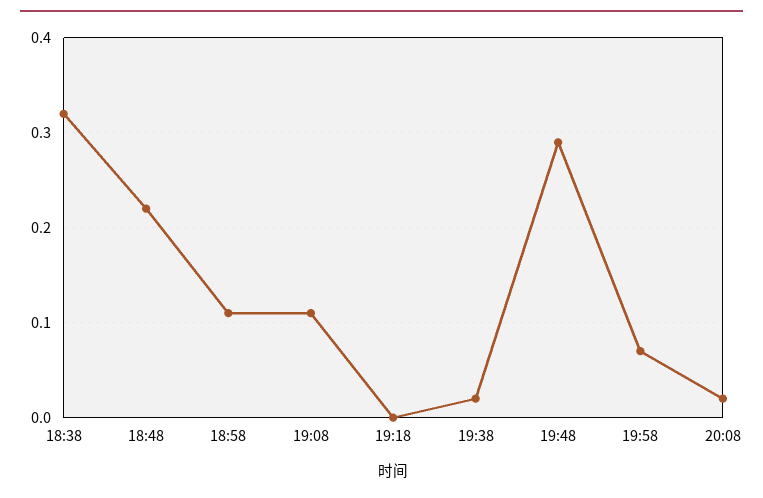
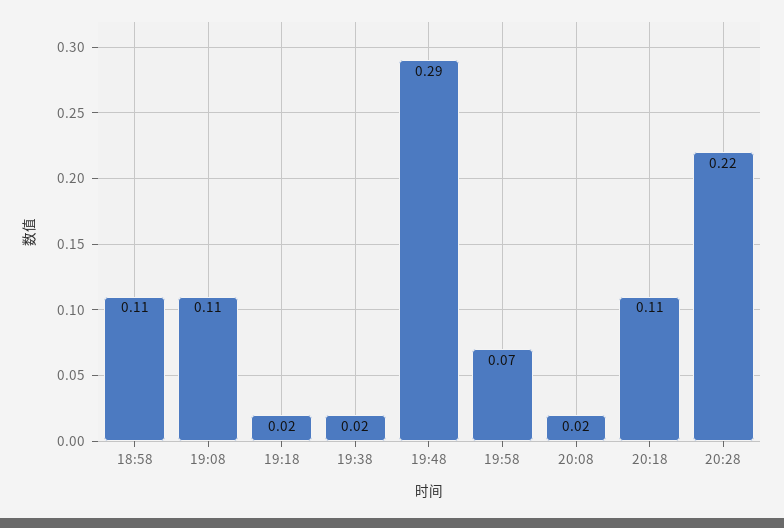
18:38: 0.32 -> none
18:48: 0.22 -> none
19:18: 0 -> 0.02
20:18: none -> 0.11
20:28: none -> 0.22

